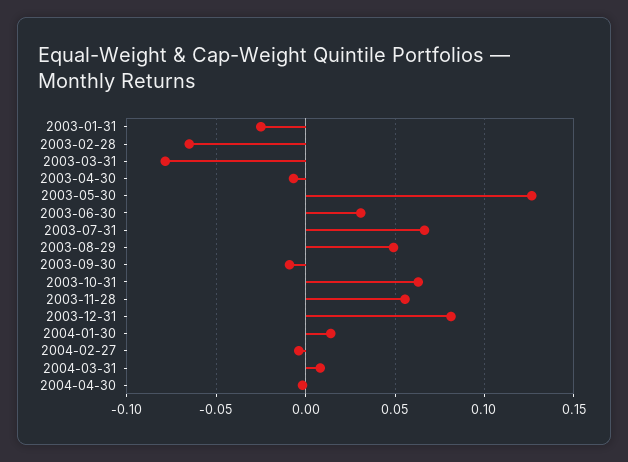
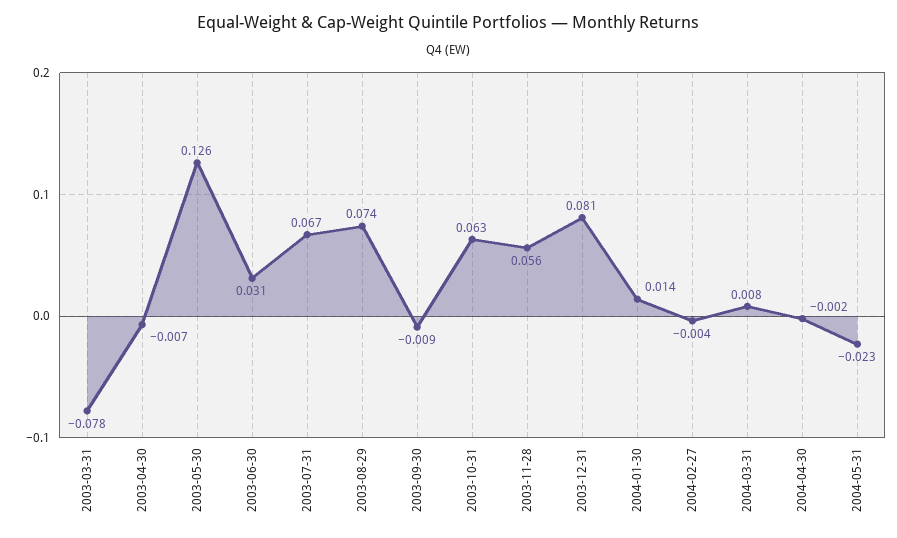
2003-01-31: -0.025 -> none
2003-02-28: -0.065 -> none
2003-08-29: 0.05 -> 0.074
2004-05-31: none -> -0.023

